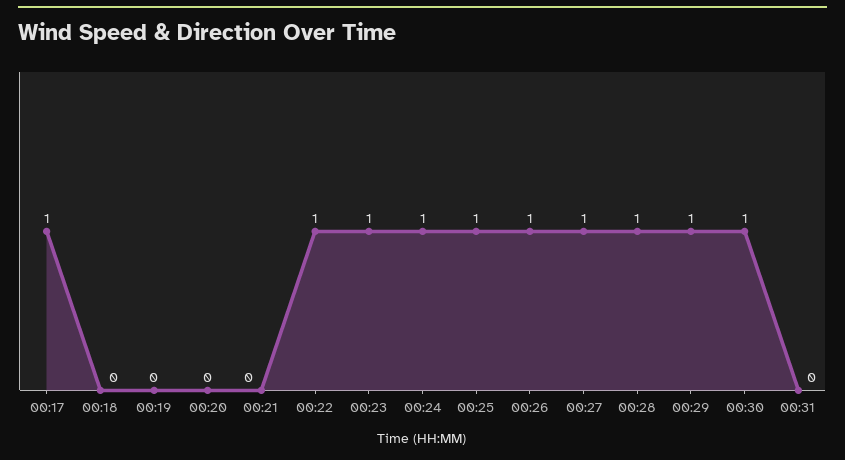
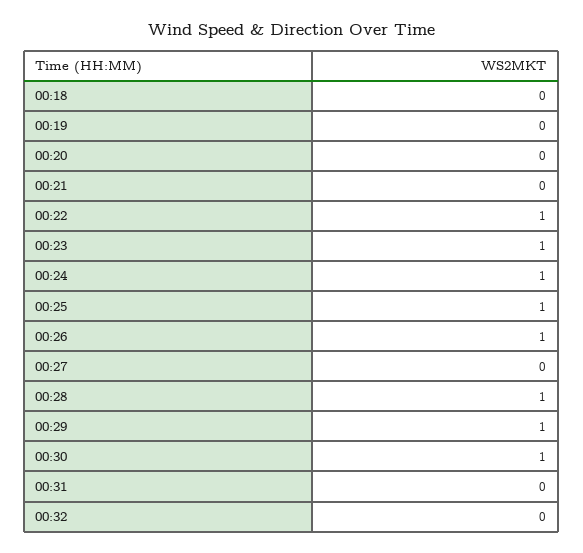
00:17: 1 -> none
00:27: 1 -> 0
00:32: none -> 0

